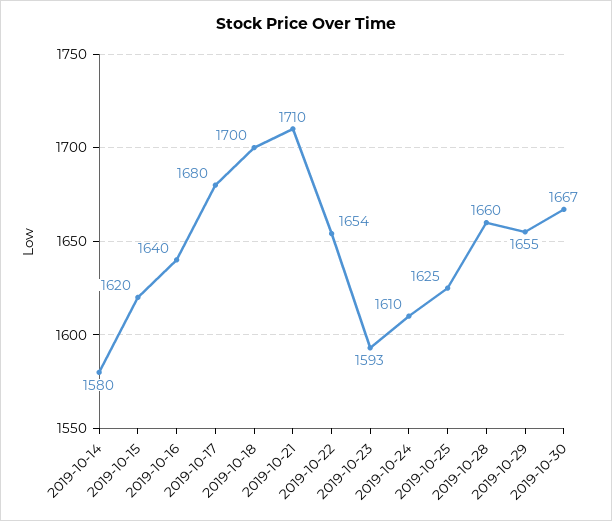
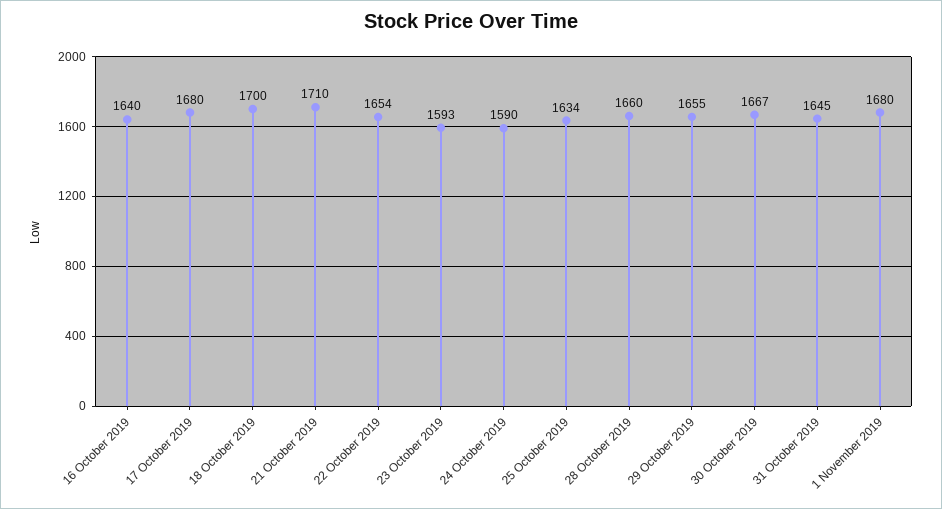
2019-10-14: 1580 -> none
2019-10-15: 1620 -> none
2019-10-24: 1610 -> 1590
2019-10-25: 1625 -> 1634
31 October 2019: none -> 1645
1 November 2019: none -> 1680

